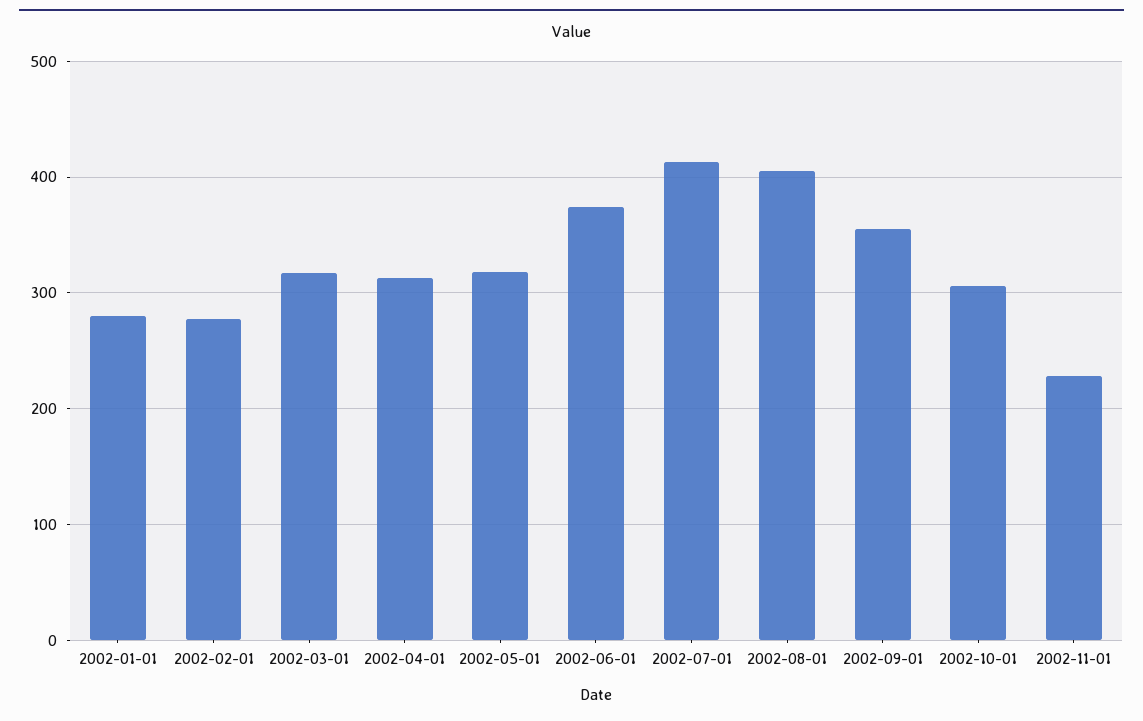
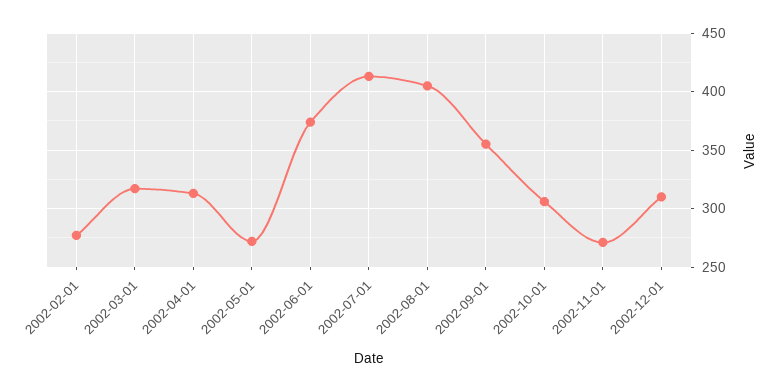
2002-01-01: 280 -> none
2002-05-01: 320 -> 270
2002-11-01: 230 -> 270
2002-12-01: none -> 310

